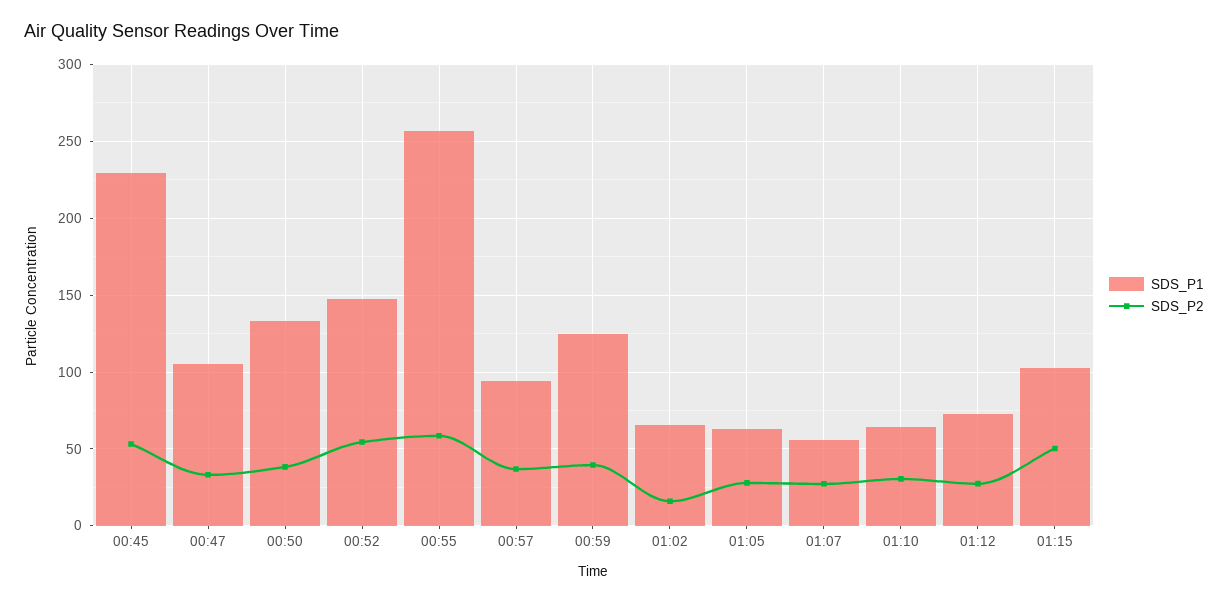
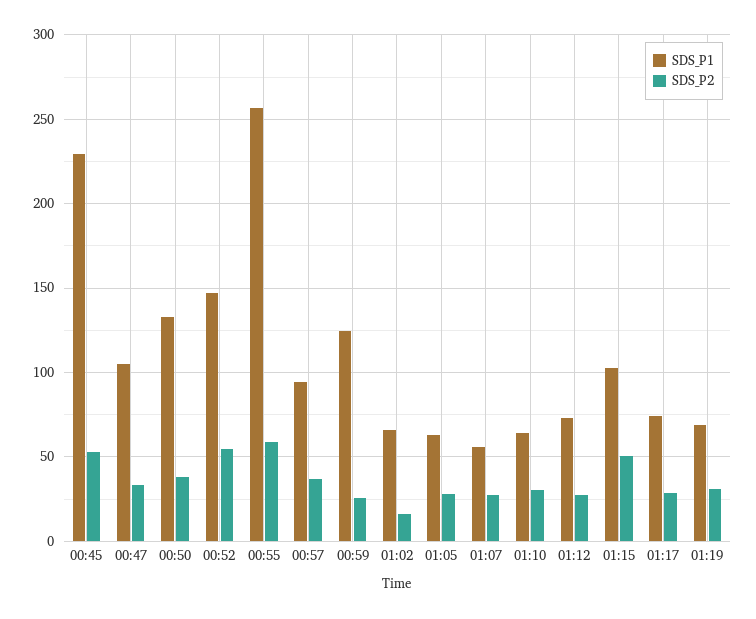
SDS_P2, 00:59: 40 -> 25
SDS_P1, 01:17: none -> 75
SDS_P2, 01:17: none -> 30
SDS_P1, 01:19: none -> 70
SDS_P2, 01:19: none -> 30

